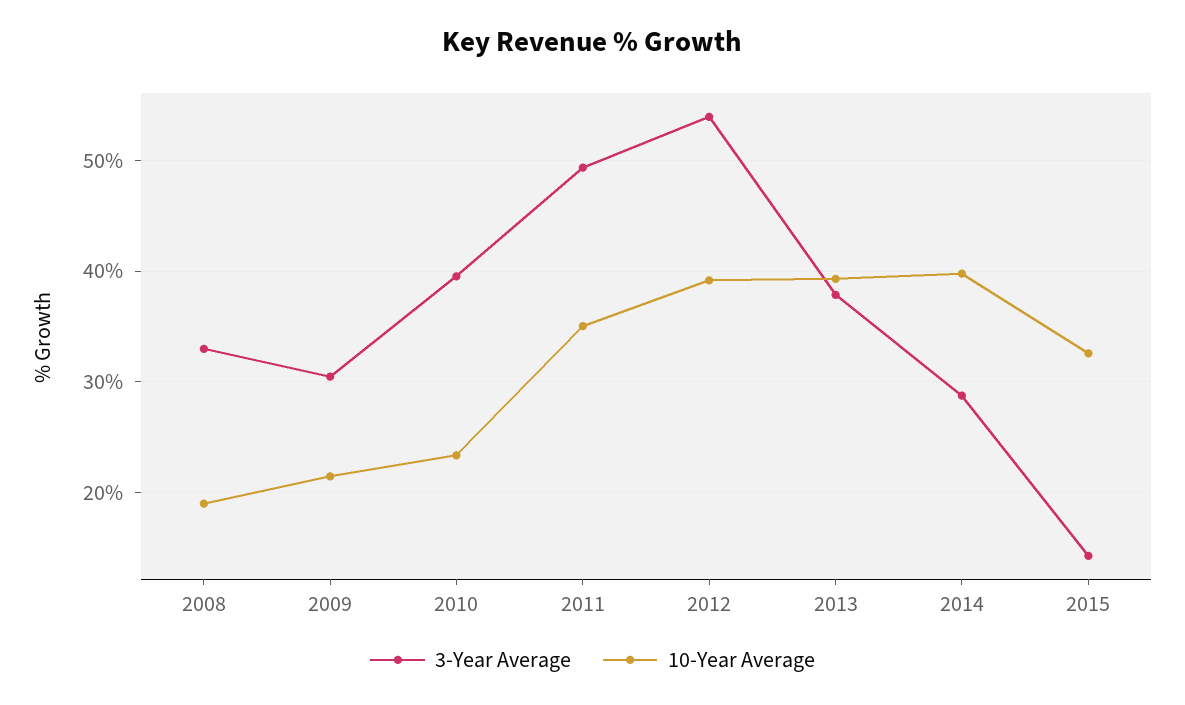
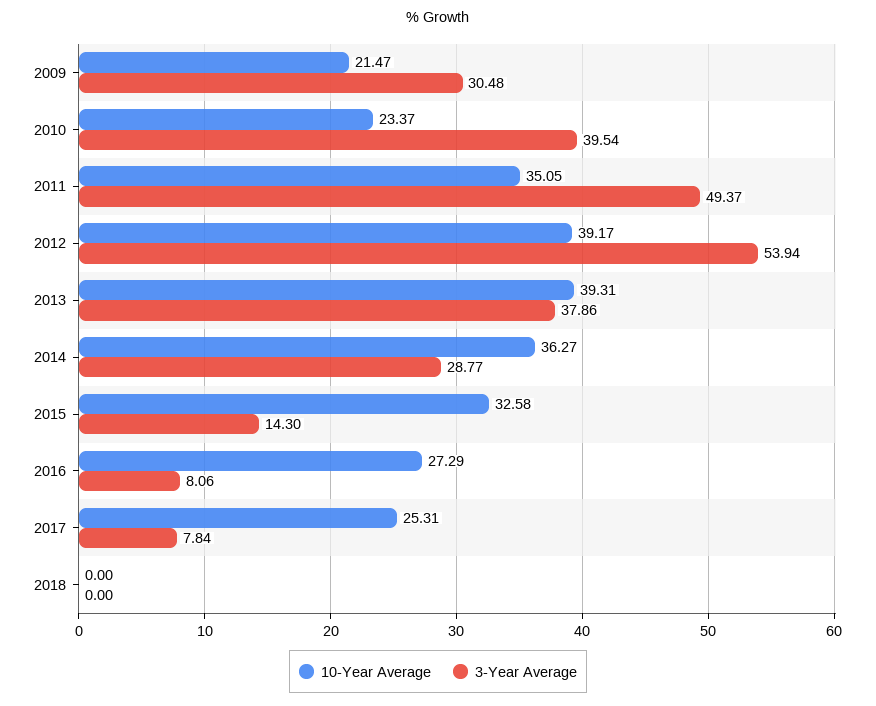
3-Year Average, 2008: 33 -> none
10-Year Average, 2008: 19 -> none
10-Year Average, 2014: 40 -> 36.27
10-Year Average, 2016: none -> 27.29
3-Year Average, 2016: none -> 8.06
10-Year Average, 2017: none -> 25.31
3-Year Average, 2017: none -> 7.84
10-Year Average, 2018: none -> 0
3-Year Average, 2018: none -> 0

